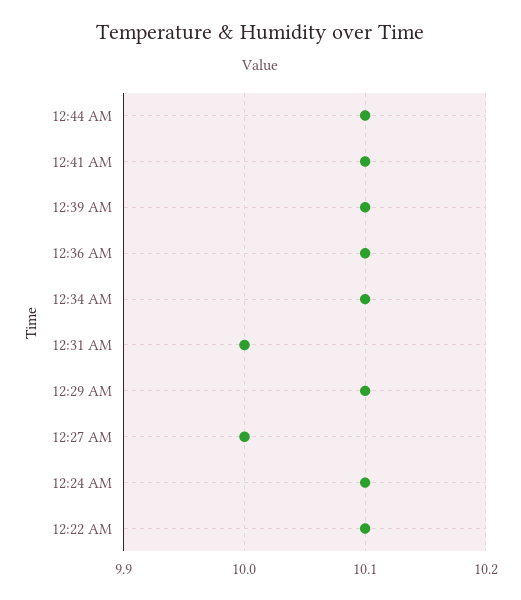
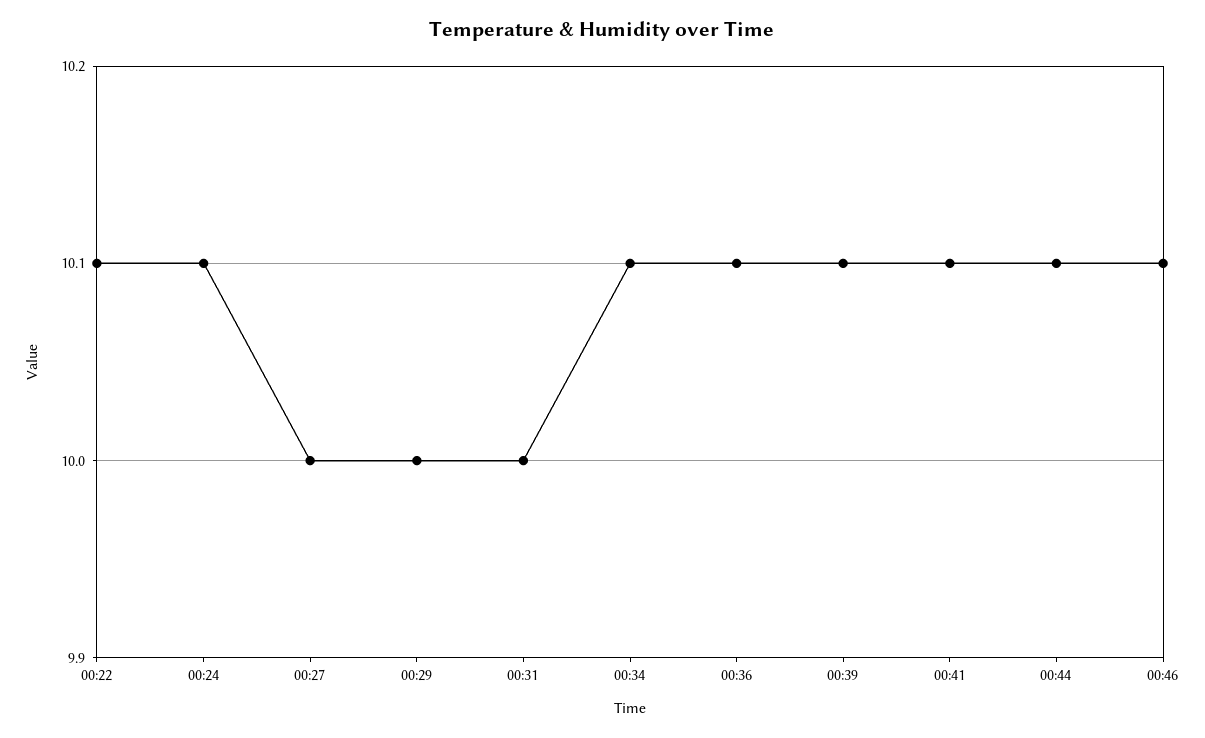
12:29 AM: 10.1 -> 10
00:46: none -> 10.1

